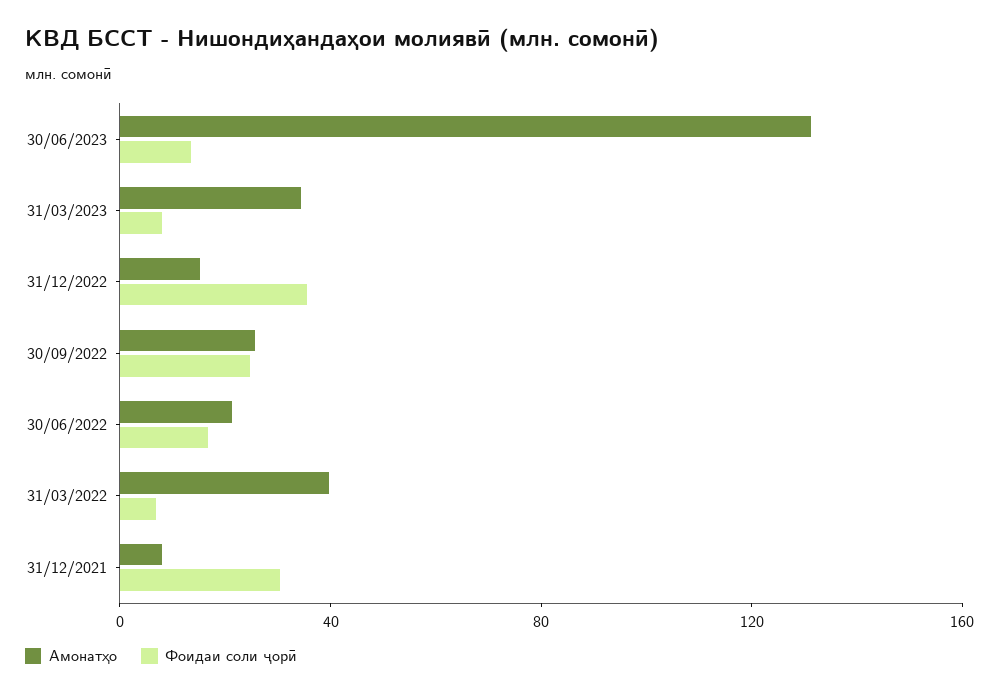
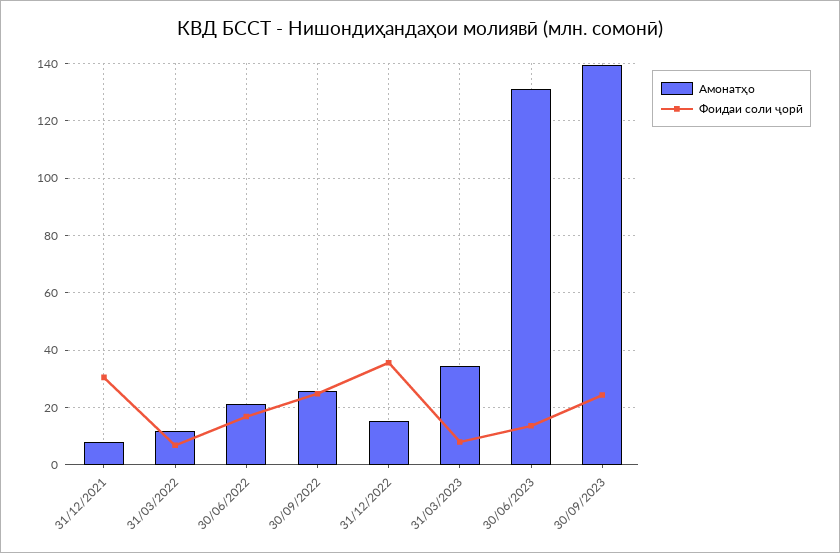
Амонатҳо, 31/03/2022: 40 -> 12.5
Амонатҳо, 30/09/2023: none -> 140
Фоидаи соли ҷорӣ, 30/09/2023: none -> 25

